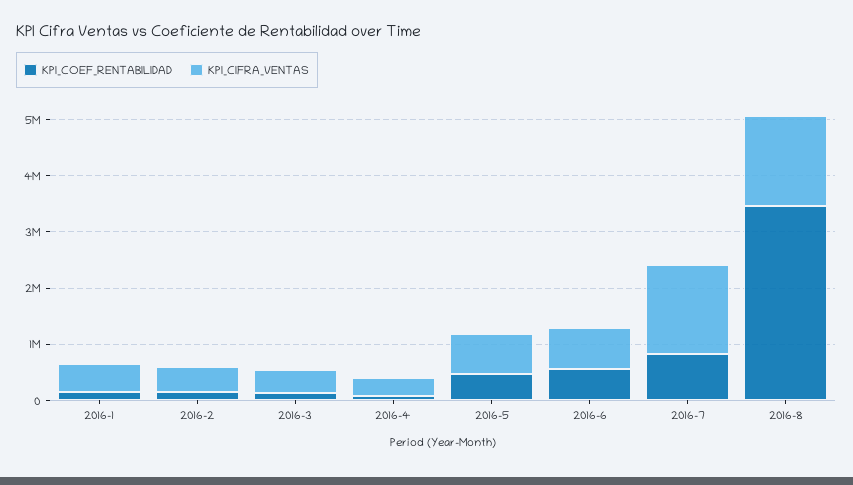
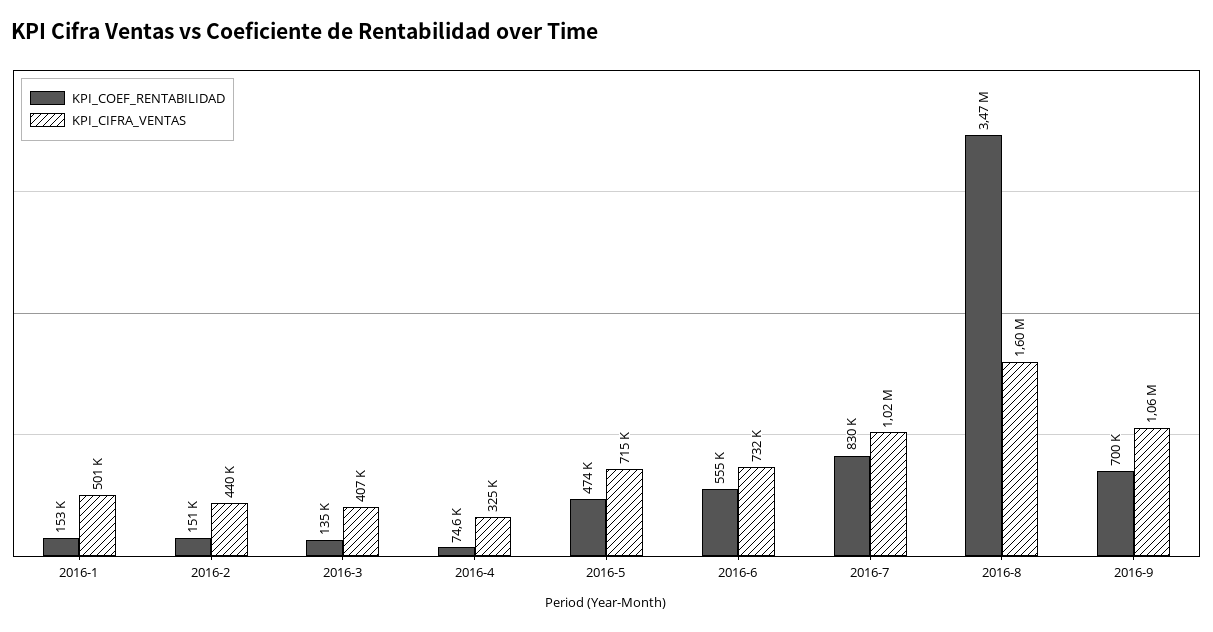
KPI_CIFRA_VENTAS, 2016-7: 1600000 -> 1020000
KPI_COEF_RENTABILIDAD, 2016-9: none -> 700000
KPI_CIFRA_VENTAS, 2016-9: none -> 1060000

